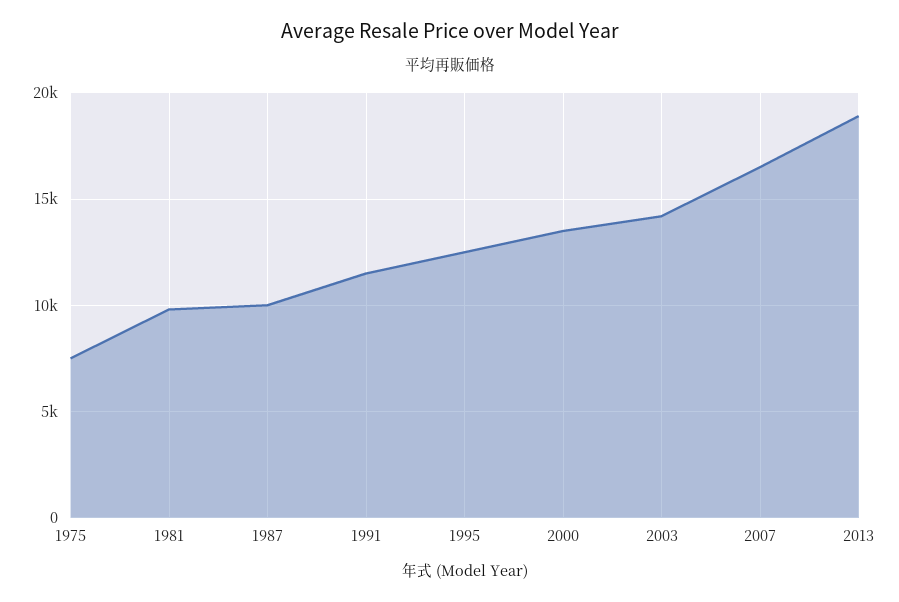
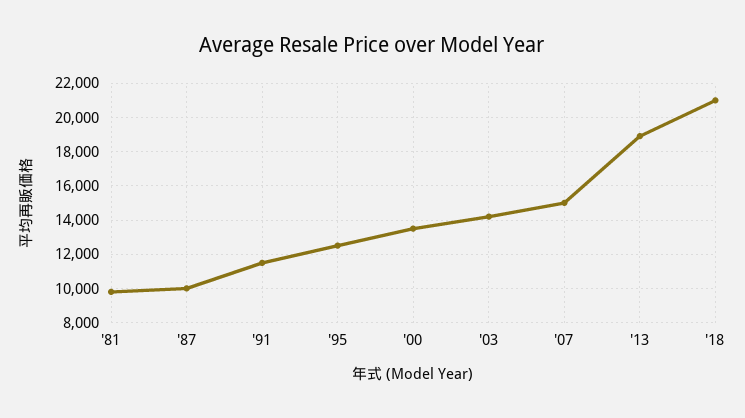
1975: 7500 -> none
2007: 16500 -> 15000
'18: none -> 21000

